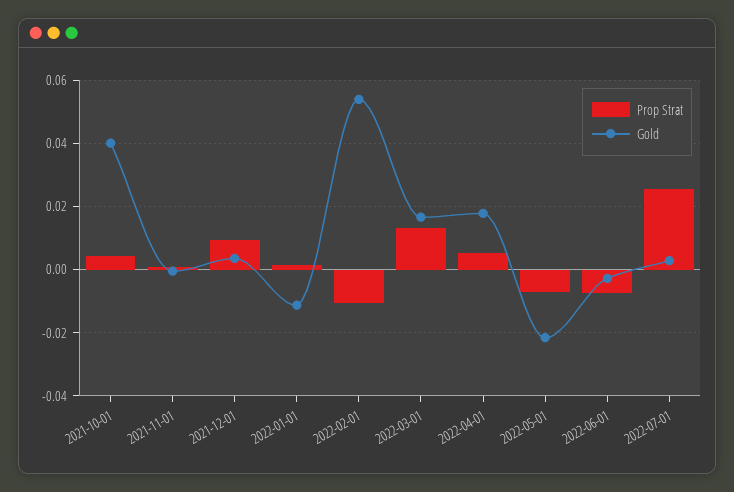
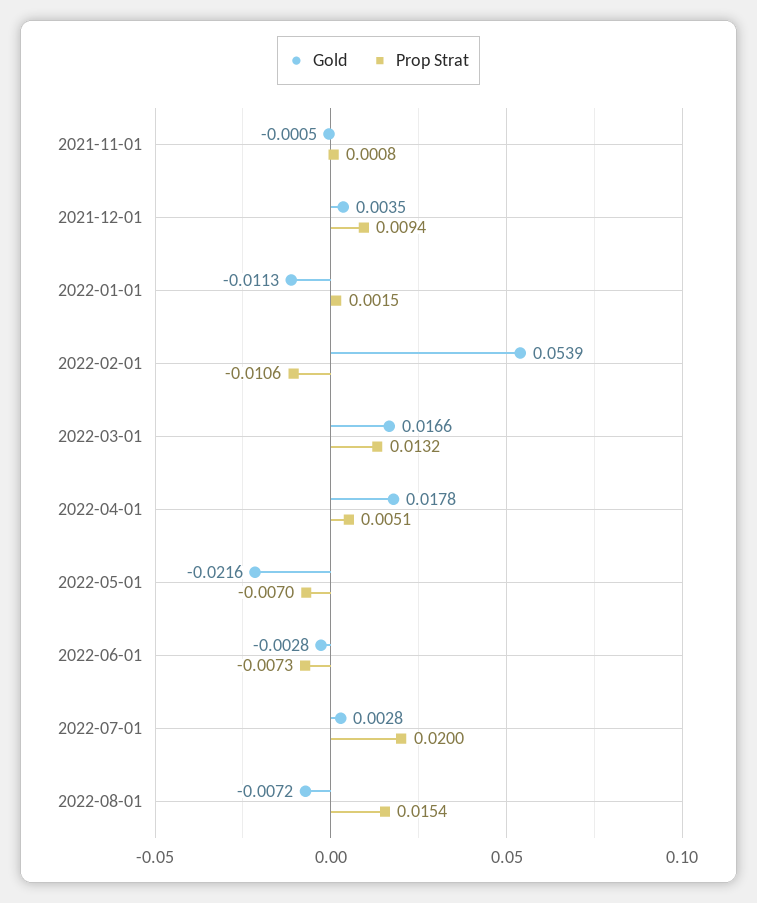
Prop Strat, 2021-10-01: 0.004 -> none
Gold, 2021-10-01: 0.04 -> none
Prop Strat, 2022-07-01: 0.026 -> 0.02
Gold, 2022-08-01: none -> -0.0072
Prop Strat, 2022-08-01: none -> 0.0154

